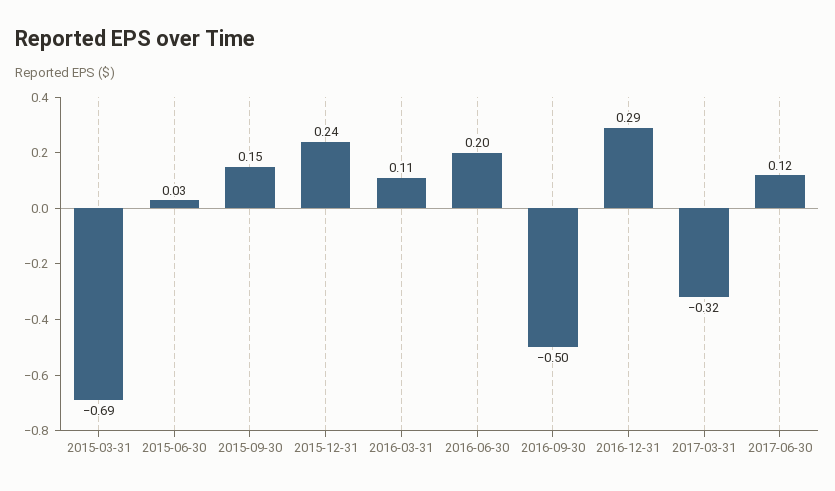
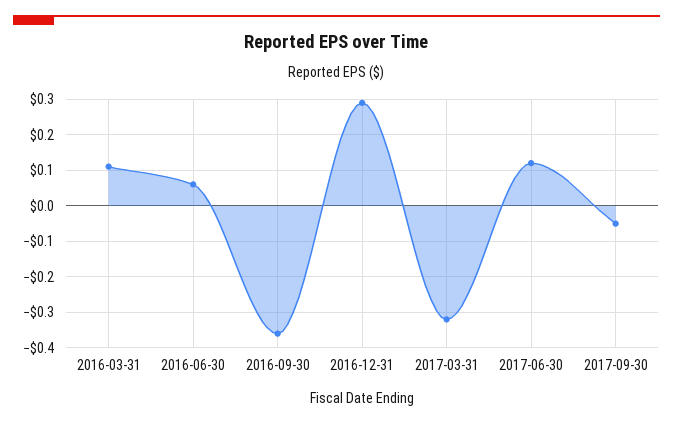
2015-03-31: -0.69 -> none
2015-06-30: 0.03 -> none
2015-09-30: 0.15 -> none
2015-12-31: 0.24 -> none
2016-06-30: 0.2 -> 0.05
2016-09-30: -0.5 -> -0.35
2017-09-30: none -> -0.05

